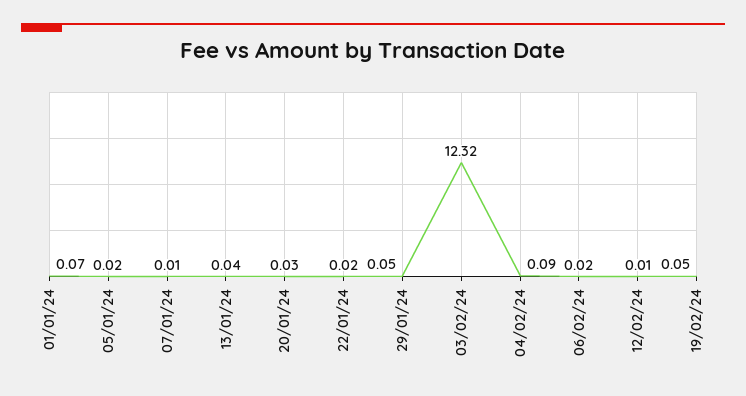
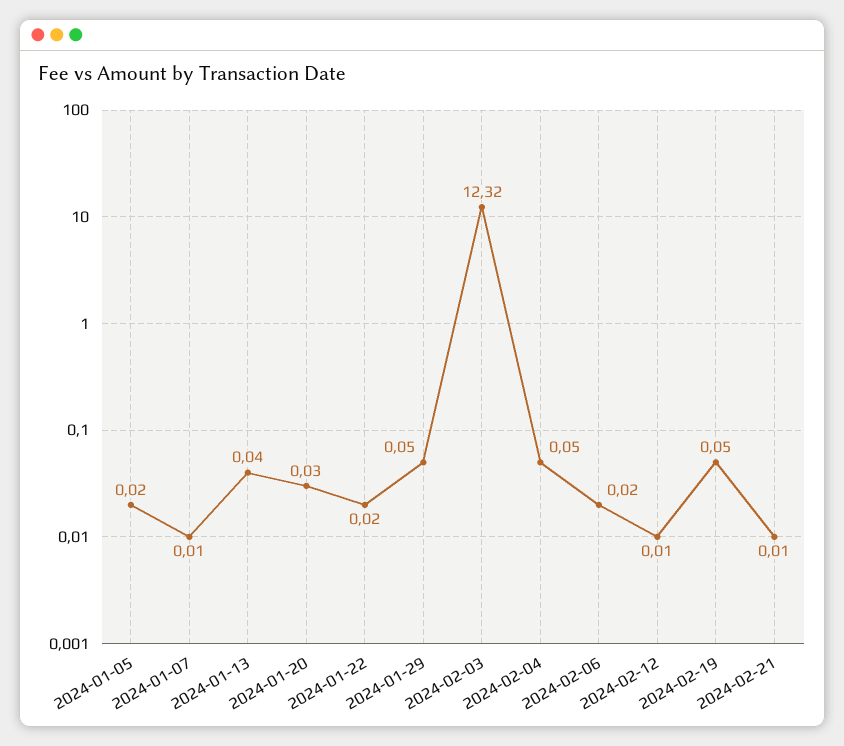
01/01/24: 0.07 -> none
04/02/24: 0.09 -> 0.05
2024-02-21: none -> 0.01

